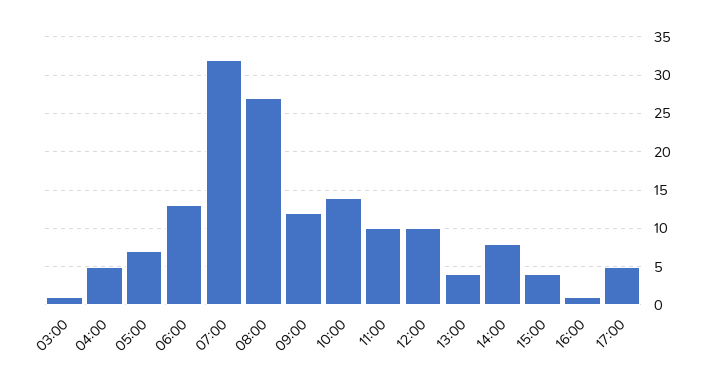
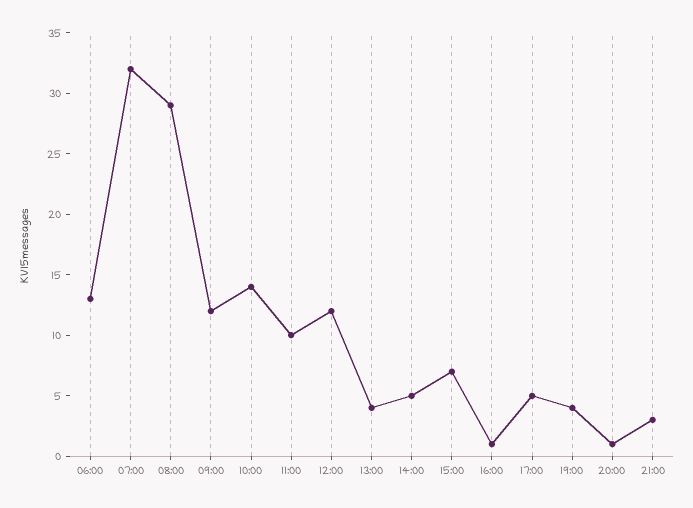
03:00: 1 -> none
04:00: 5 -> none
05:00: 7 -> none
08:00: 27 -> 29
12:00: 10 -> 12
14:00: 8 -> 5
15:00: 4 -> 7
19:00: none -> 4
20:00: none -> 1
21:00: none -> 3

